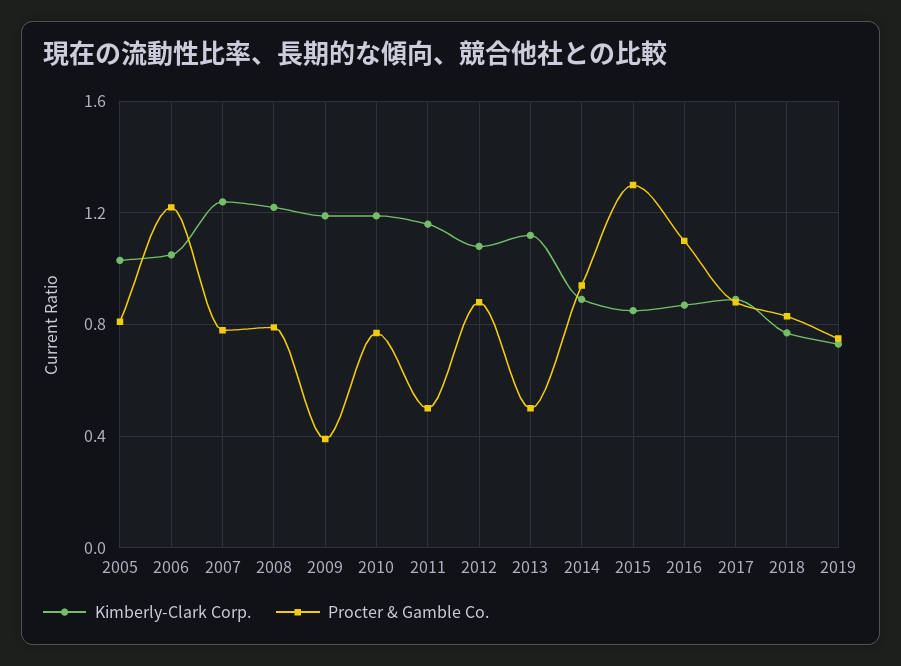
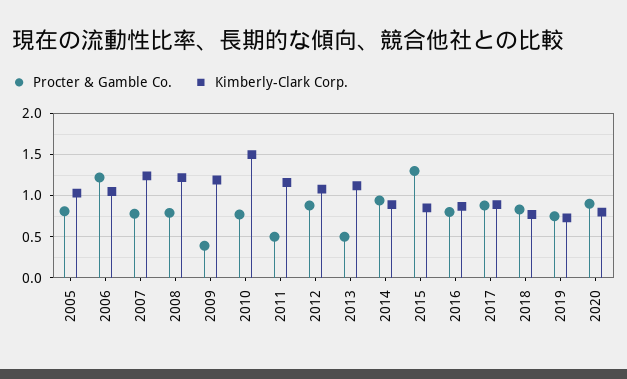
Kimberly-Clark Corp., 2010: 1.2 -> 1.5
Procter & Gamble Co., 2016: 1.1 -> 0.8
Procter & Gamble Co., 2020: none -> 0.9
Kimberly-Clark Corp., 2020: none -> 0.8

